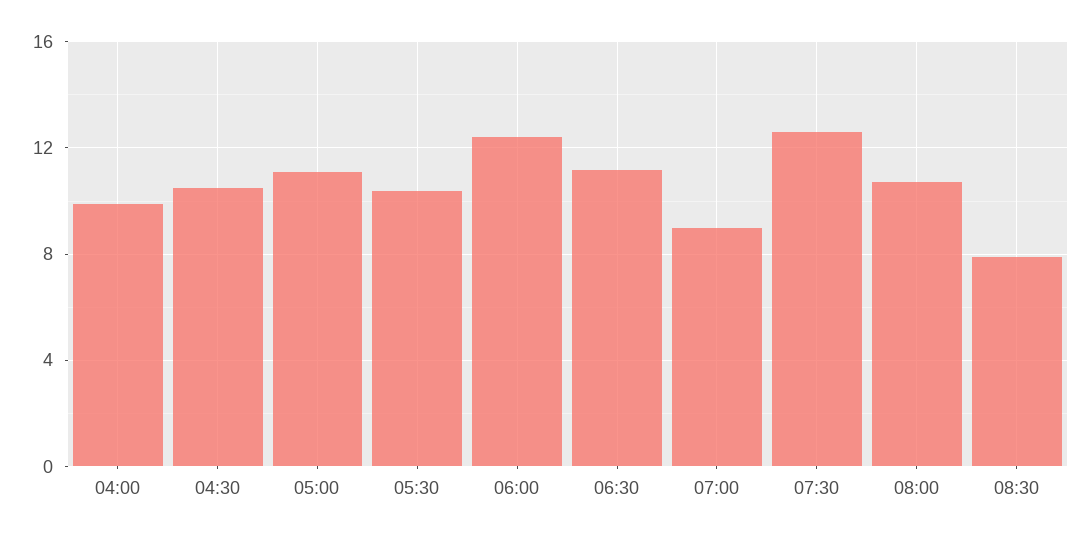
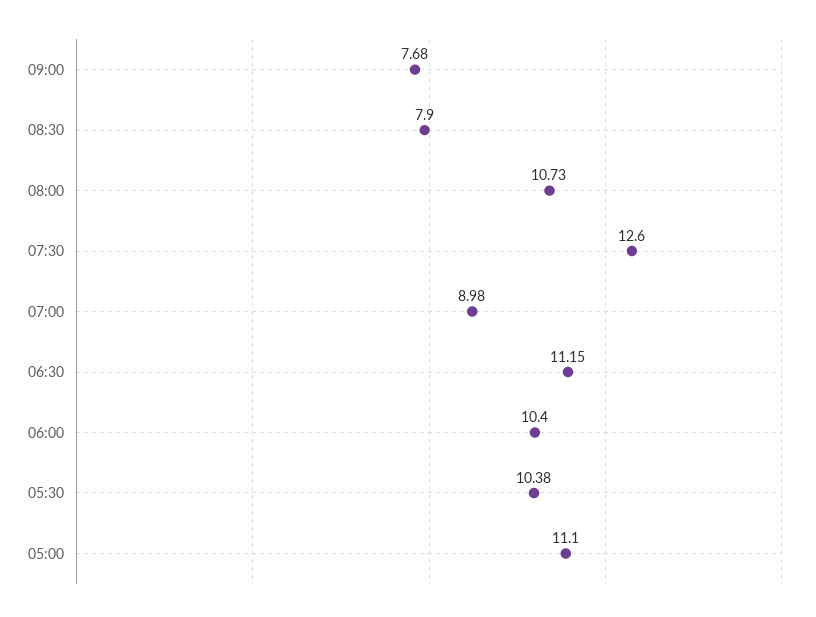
04:00: 10 -> none
04:30: 10.5 -> none
06:00: 12.5 -> 10.4
09:00: none -> 7.68

